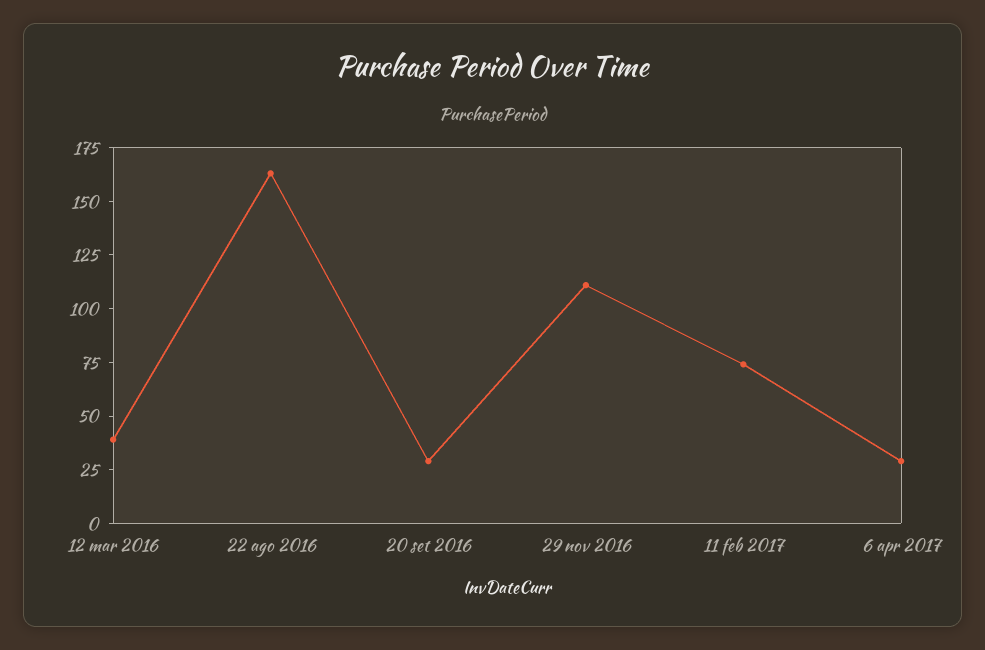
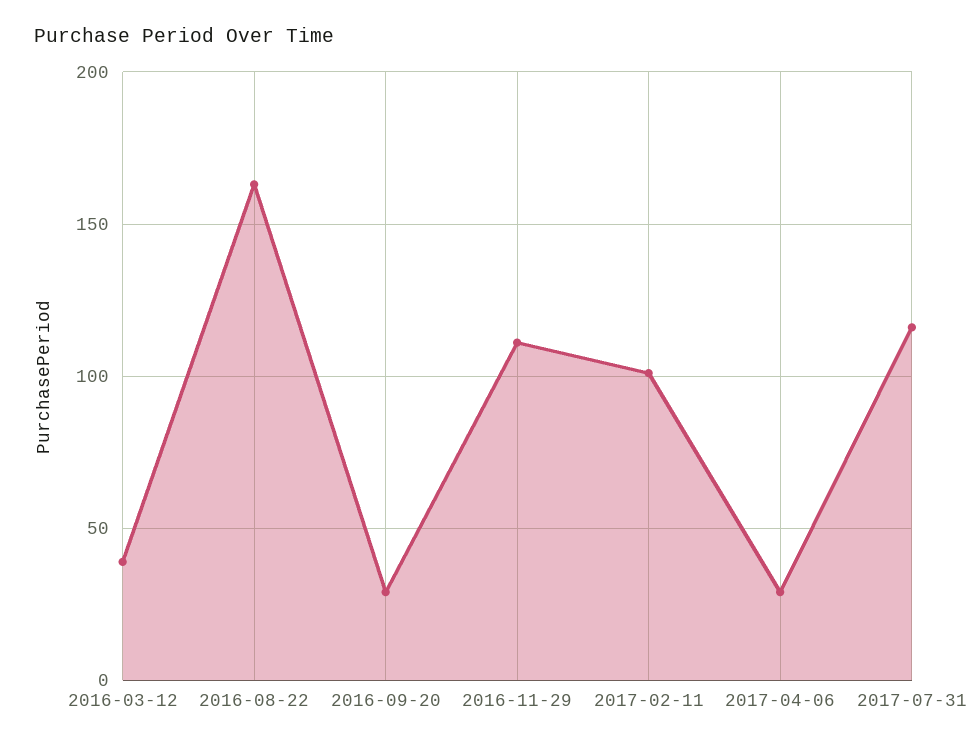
11 feb 2017: 75 -> 100
2017-07-31: none -> 115

